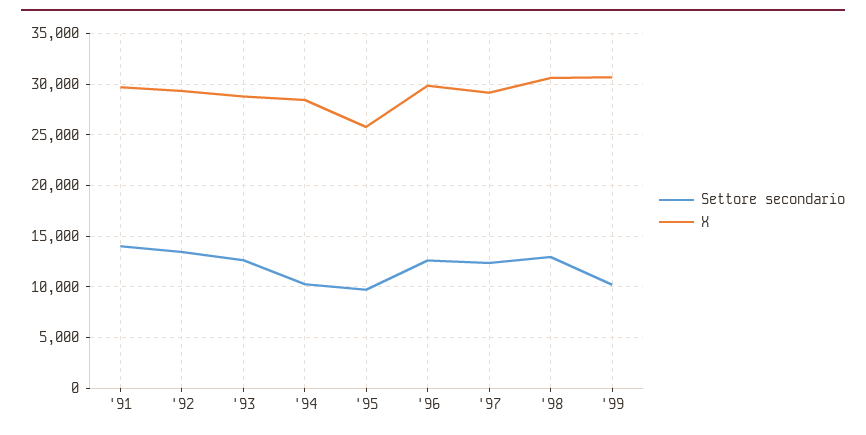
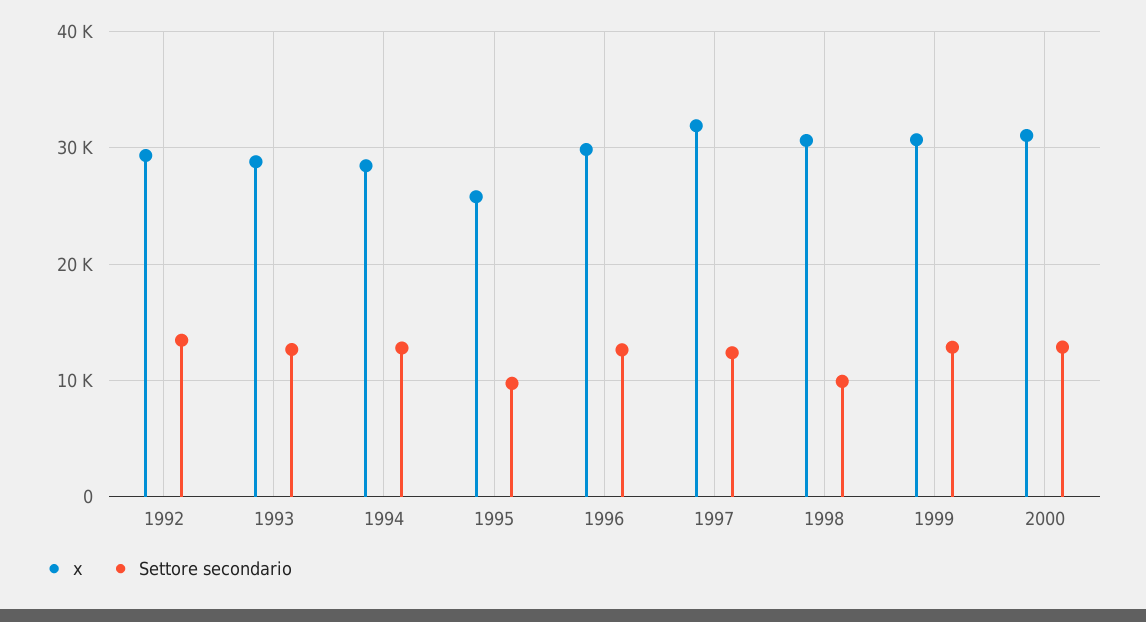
Settore secondario, '91: 14000 -> none
X, '91: 30000 -> none
Settore secondario, '94: 10000 -> 13000
X, '97: 29000 -> 32000
Settore secondario, '98: 13000 -> 10000
Settore secondario, '99: 10000 -> 13000
X, 2000: none -> 31000
Settore secondario, 2000: none -> 13000

